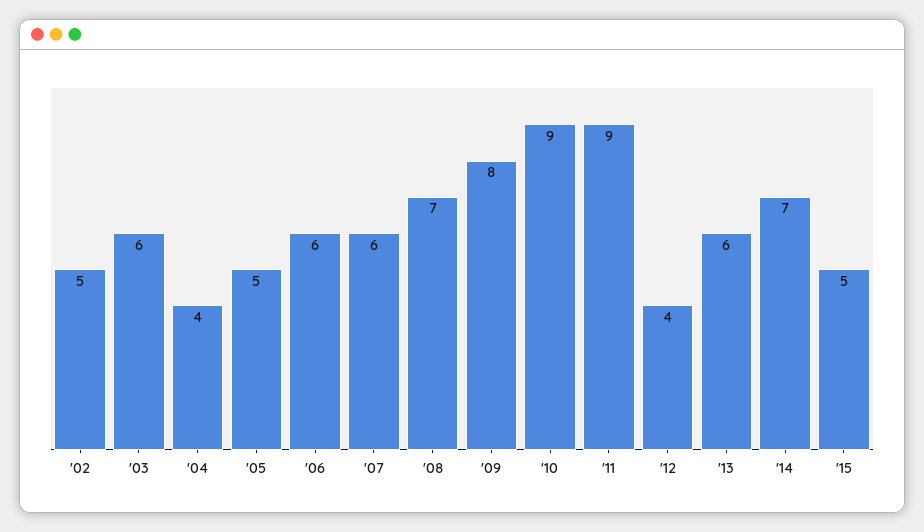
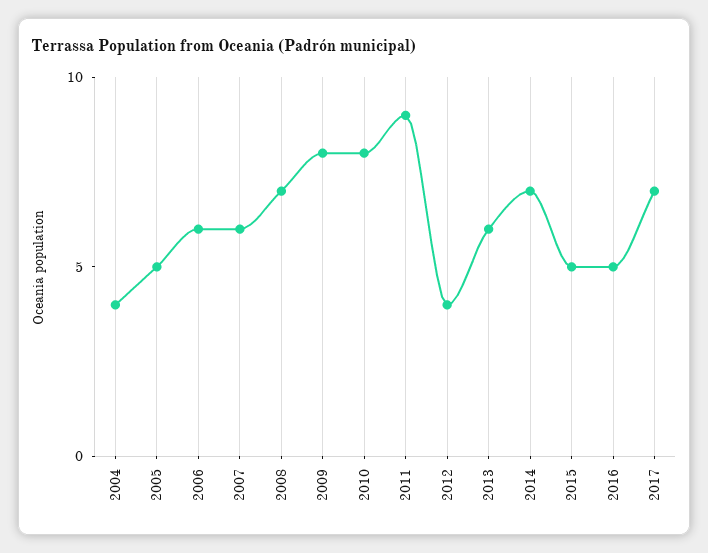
'02: 5 -> none
'03: 6 -> none
'10: 9 -> 8
2016: none -> 5
2017: none -> 7

